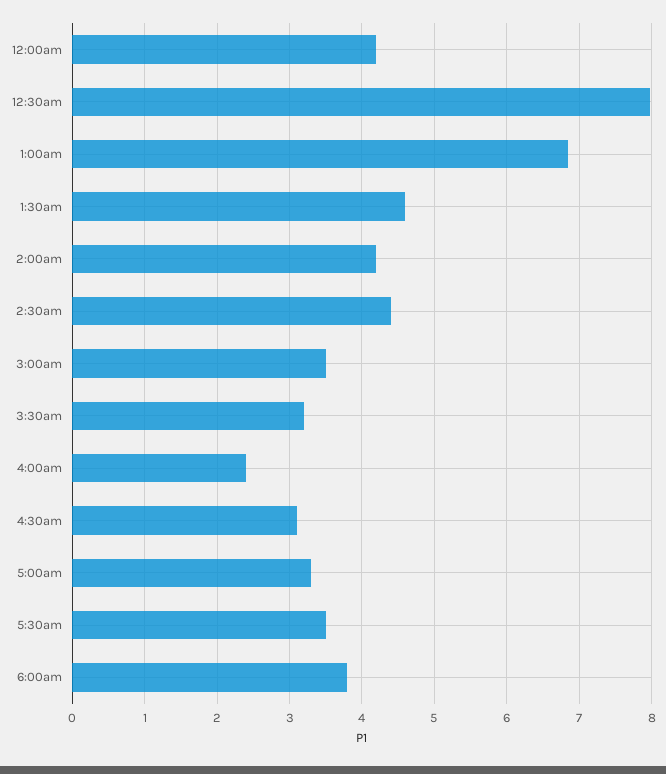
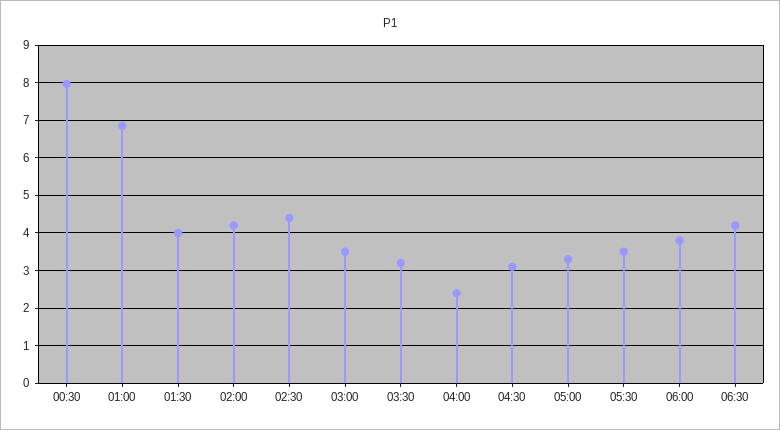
12:00am: 4.2 -> none
1:30am: 4.6 -> 4
06:30: none -> 4.2

